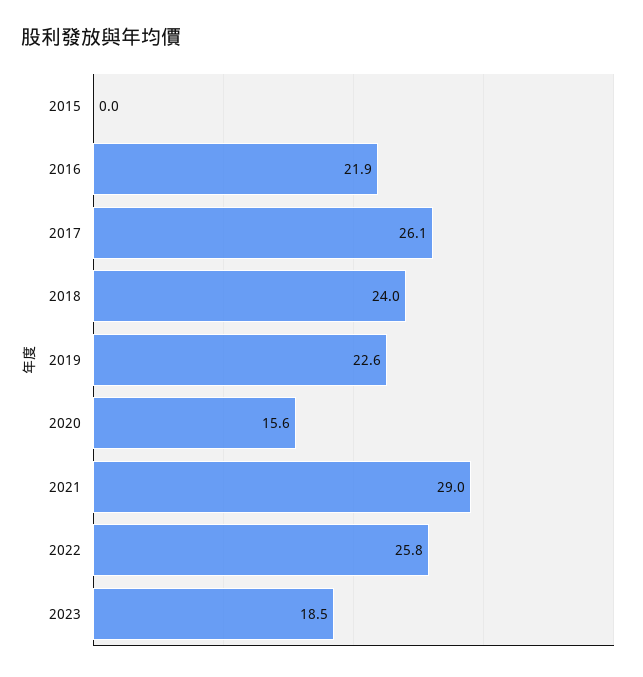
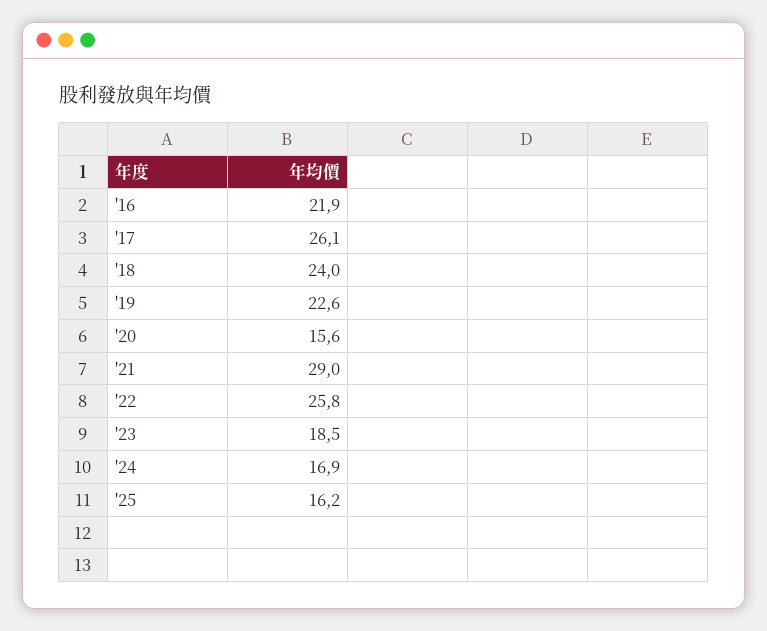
2015: 0 -> none
'24: none -> 16.9
'25: none -> 16.2

